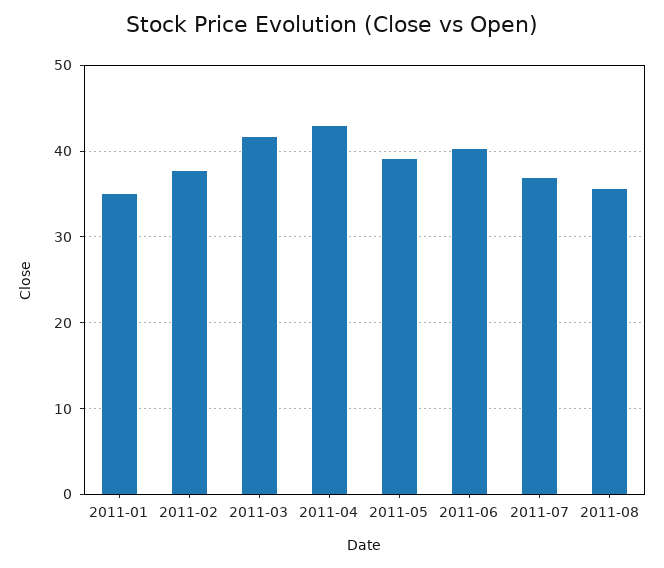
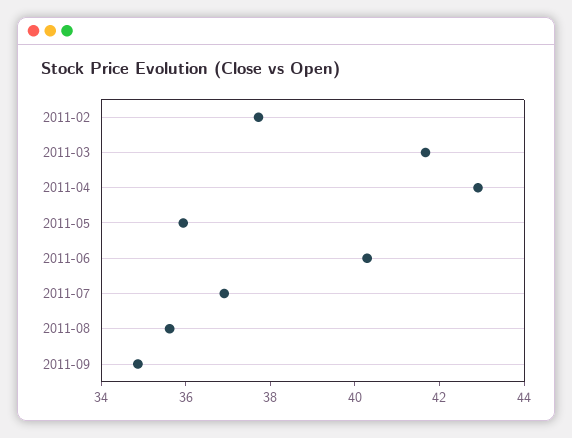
2011-01: 35 -> none
2011-05: 39 -> 36
2011-09: none -> 35

